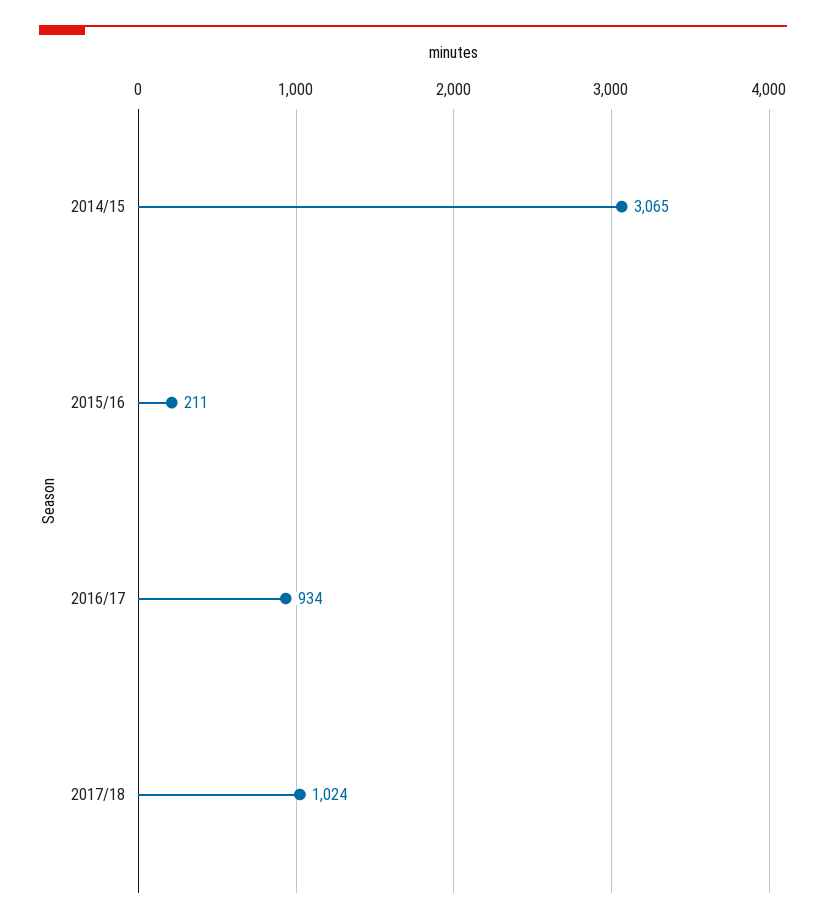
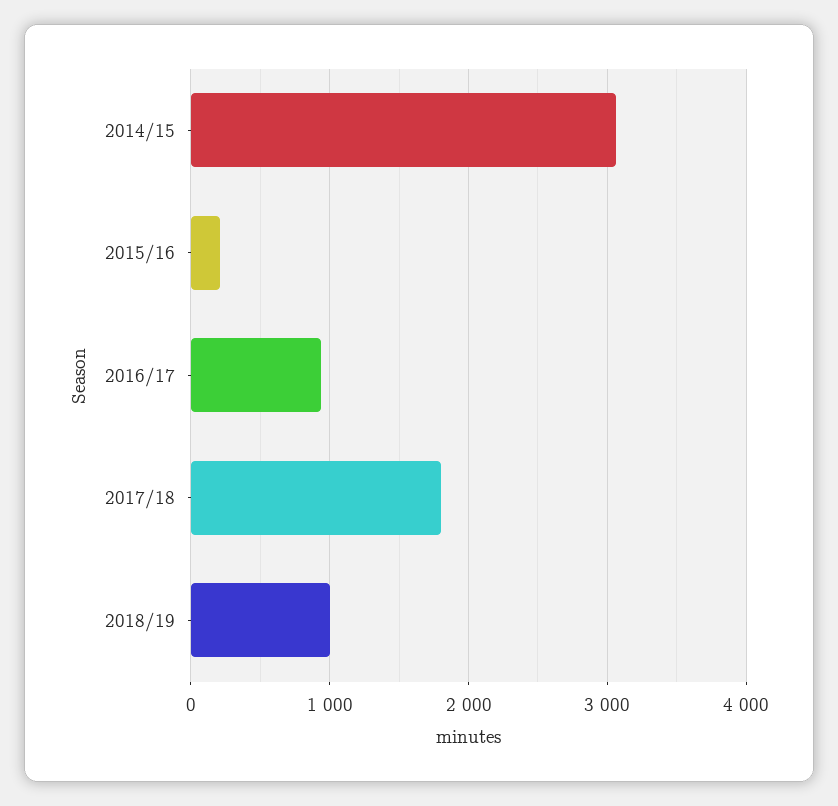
2017/18: 1024 -> 1800
2018/19: none -> 1000

